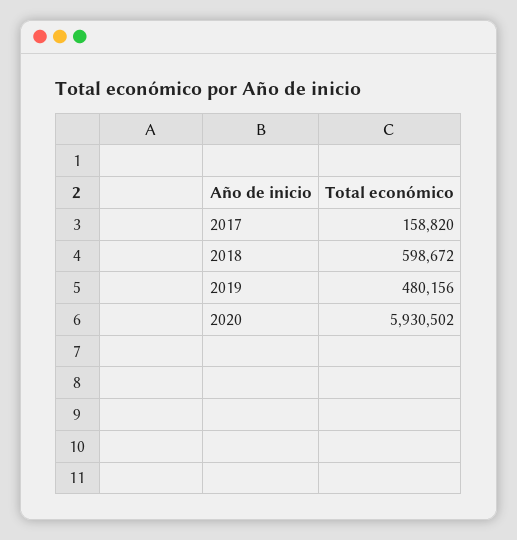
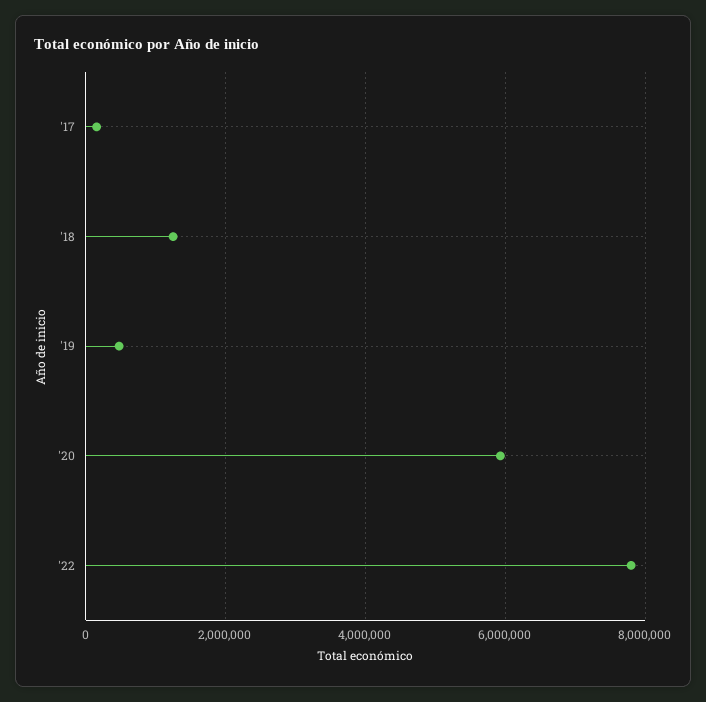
2018: 598672 -> 1200000
'22: none -> 7800000

